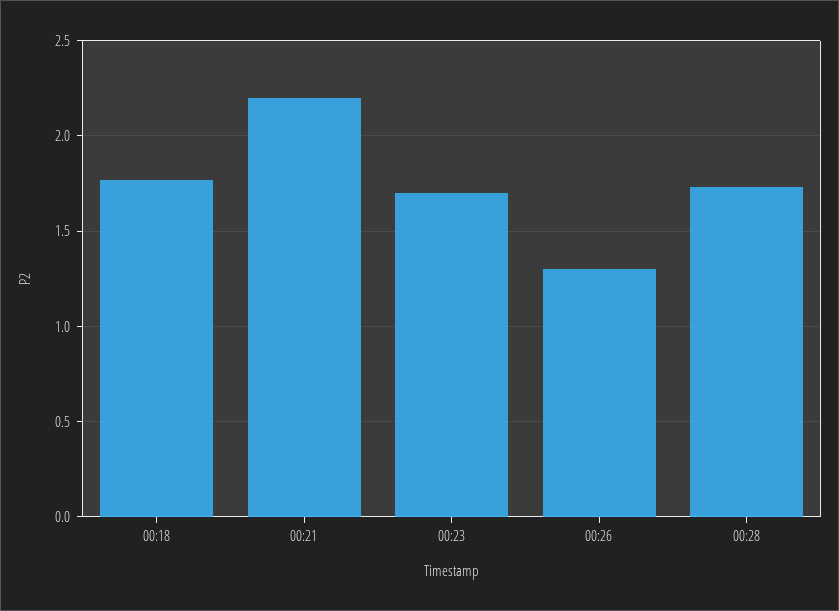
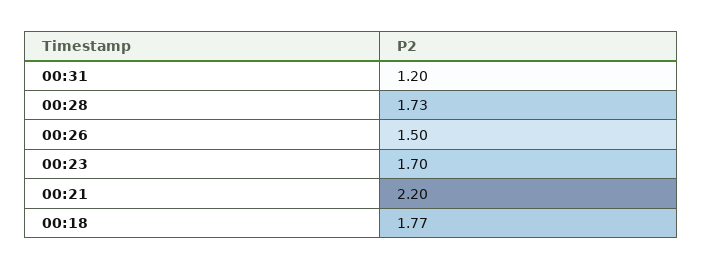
00:26: 1.3 -> 1.5
00:31: none -> 1.2

